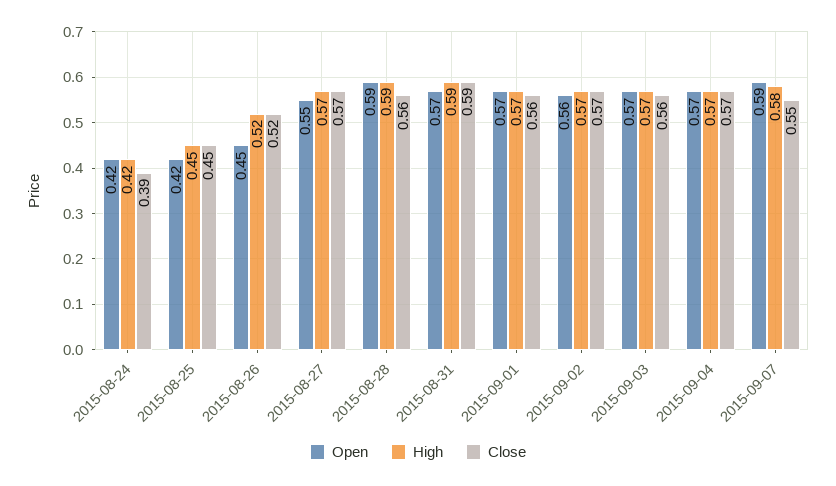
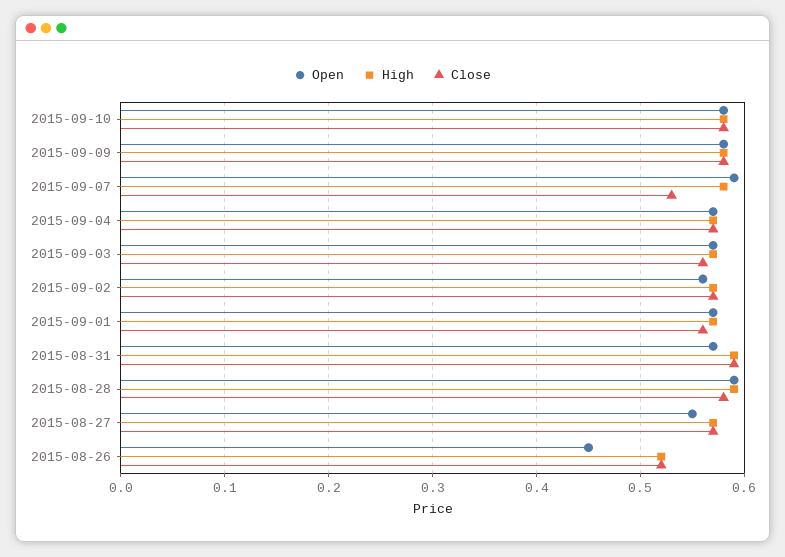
Open, 2015-08-24: 0.42 -> none
High, 2015-08-24: 0.42 -> none
Close, 2015-08-24: 0.39 -> none
Open, 2015-08-25: 0.42 -> none
High, 2015-08-25: 0.45 -> none
Close, 2015-08-25: 0.45 -> none
Close, 2015-08-28: 0.56 -> 0.58
Close, 2015-09-07: 0.55 -> 0.53
Open, 2015-09-10: none -> 0.58
High, 2015-09-10: none -> 0.58
Close, 2015-09-10: none -> 0.58
Open, 2015-09-09: none -> 0.58
High, 2015-09-09: none -> 0.58
Close, 2015-09-09: none -> 0.58

